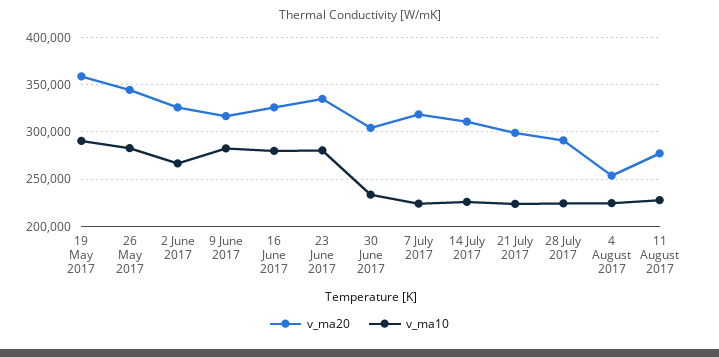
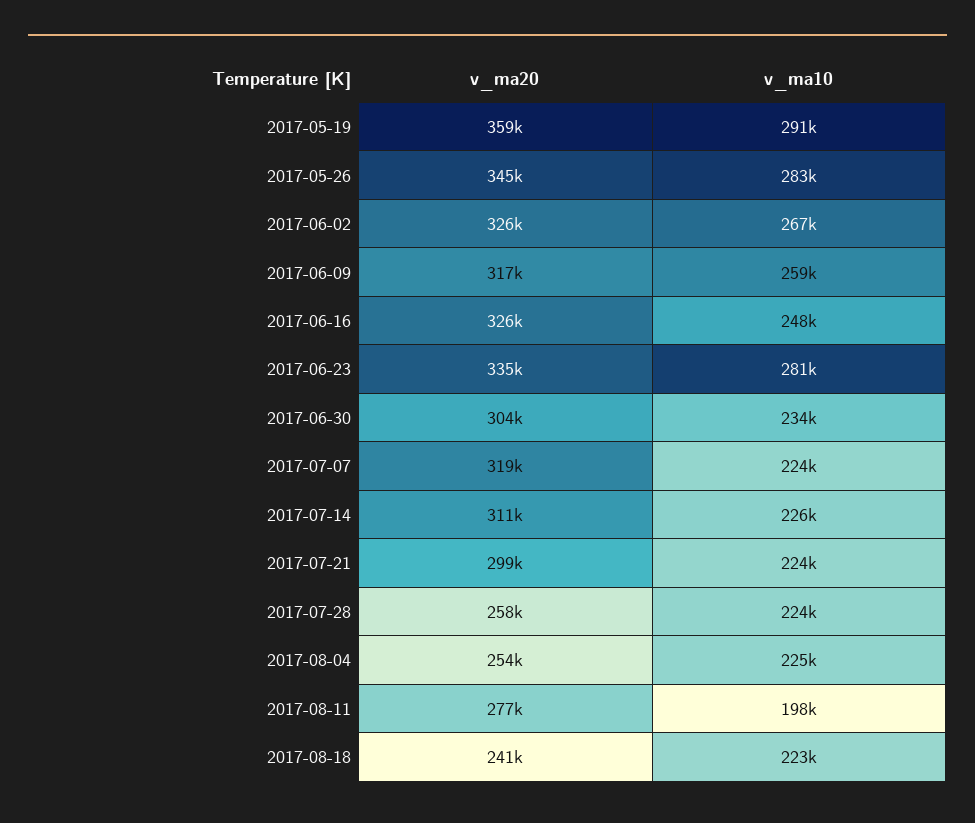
v_ma10, 9 June 2017: 280000 -> 259000
v_ma10, 16 June 2017: 280000 -> 248000
v_ma20, 28 July 2017: 290000 -> 258000
v_ma10, 11 August 2017: 230000 -> 198000
v_ma20, 2017-08-18: none -> 241000
v_ma10, 2017-08-18: none -> 223000

